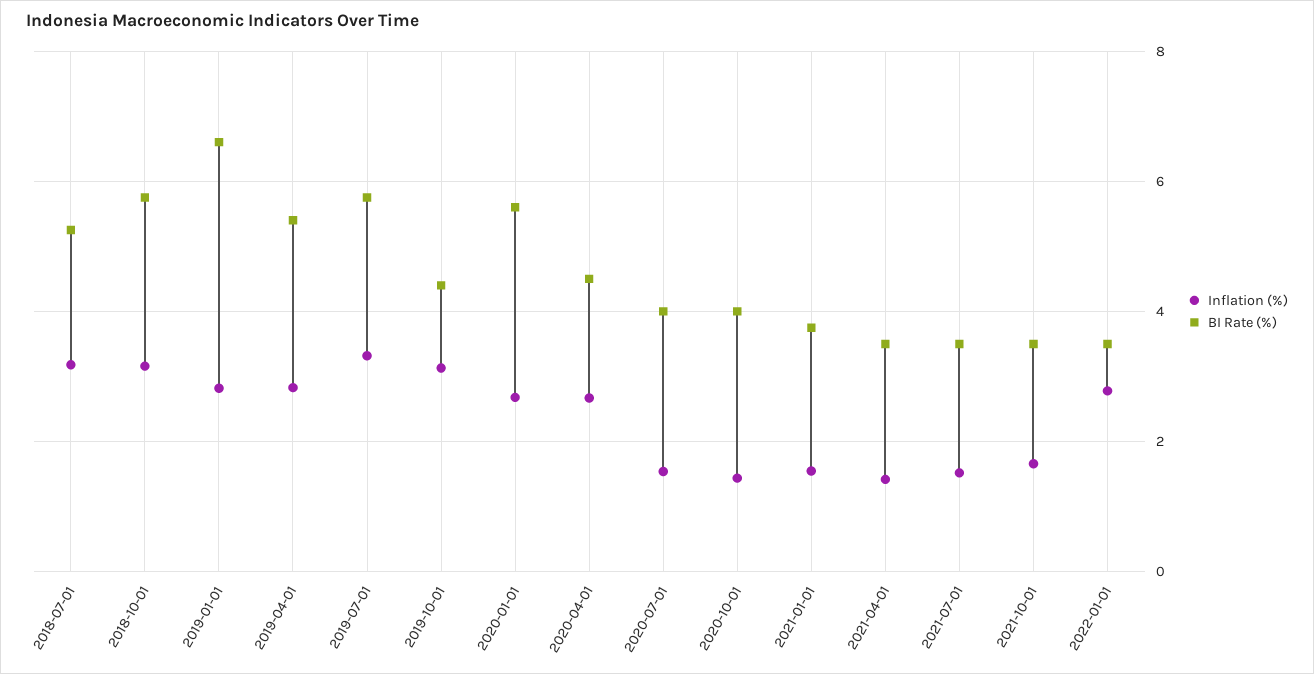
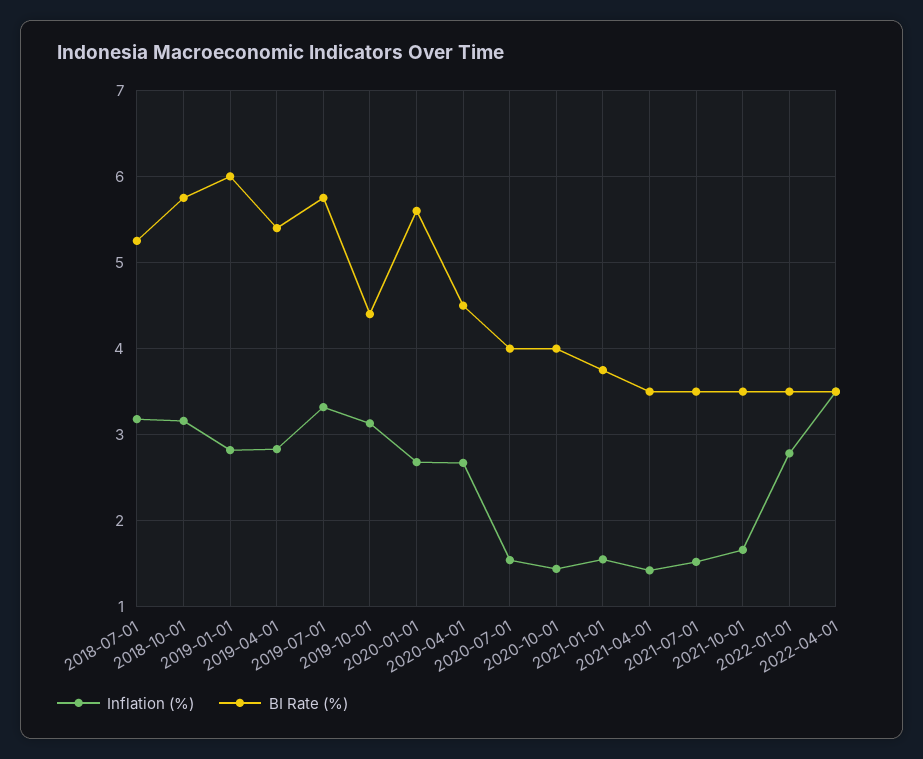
BI Rate (%), 2019-01-01: 6.6 -> 6
Inflation (%), 2022-04-01: none -> 3.5
BI Rate (%), 2022-04-01: none -> 3.5

